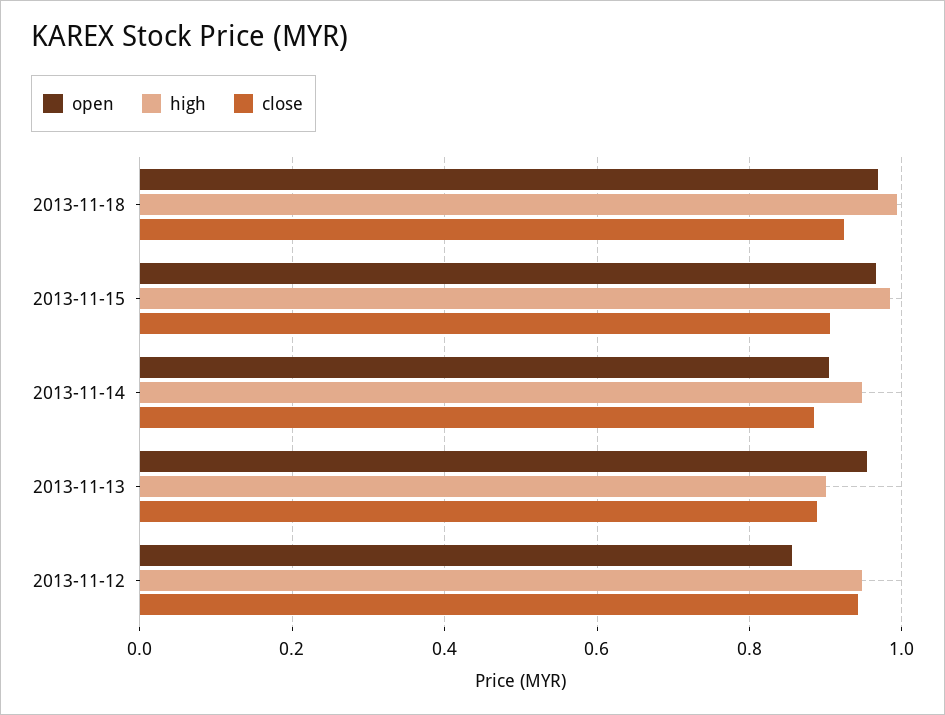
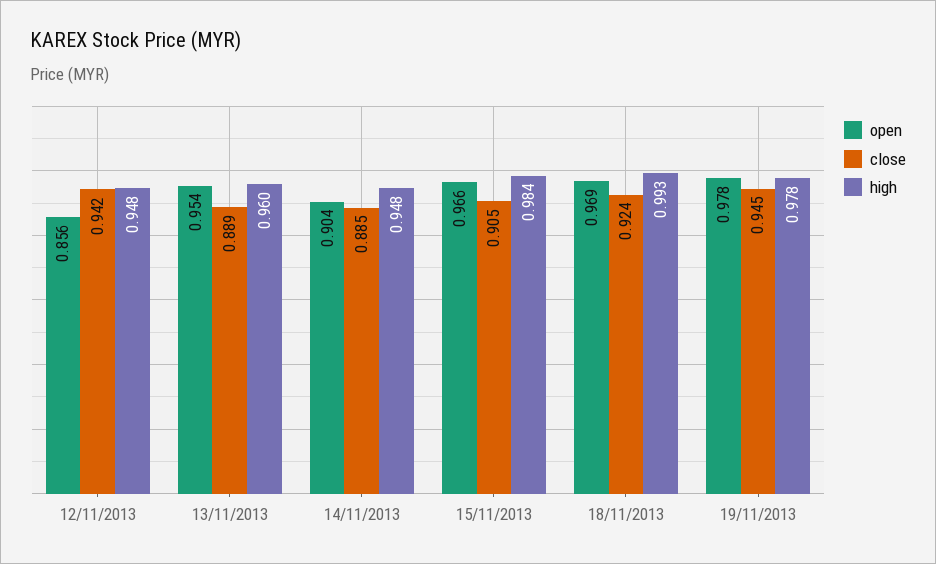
high, 2013-11-13: 0.9 -> 0.96
open, 19/11/2013: none -> 0.978
close, 19/11/2013: none -> 0.945
high, 19/11/2013: none -> 0.978

